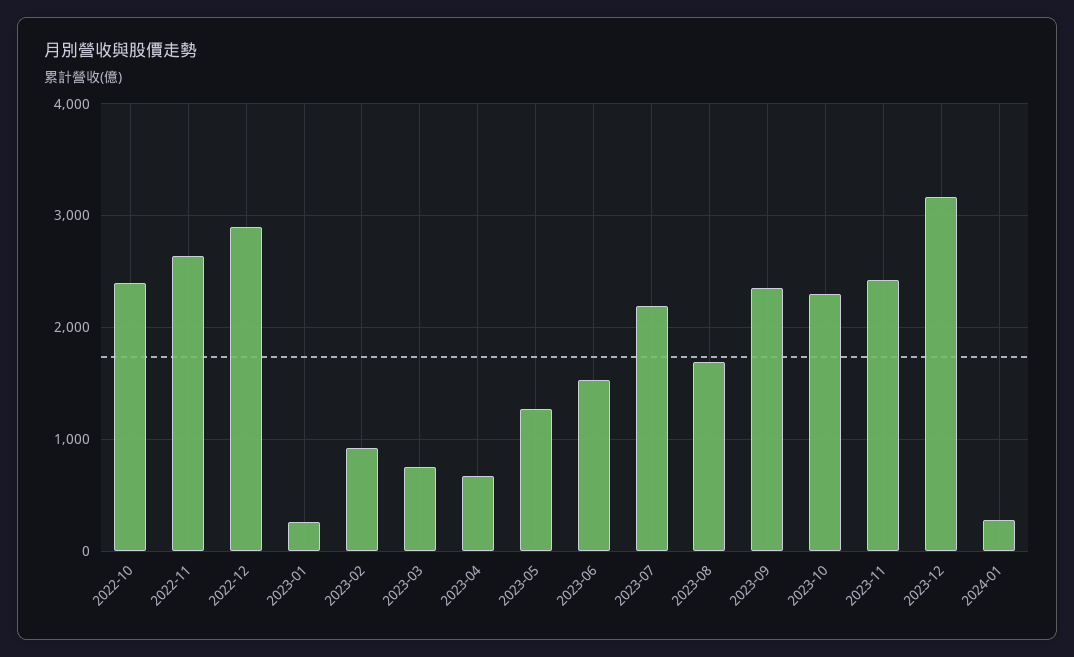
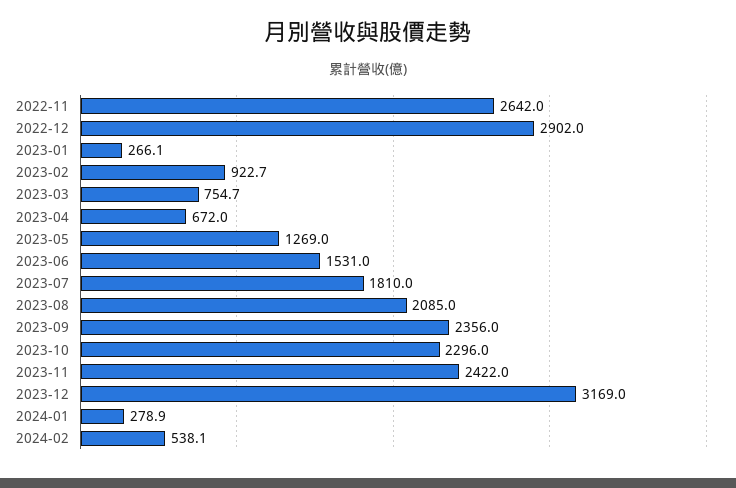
2022-10: 2400 -> none
2023-07: 2200 -> 1810
2023-08: 1700 -> 2085
2024-02: none -> 538.1

